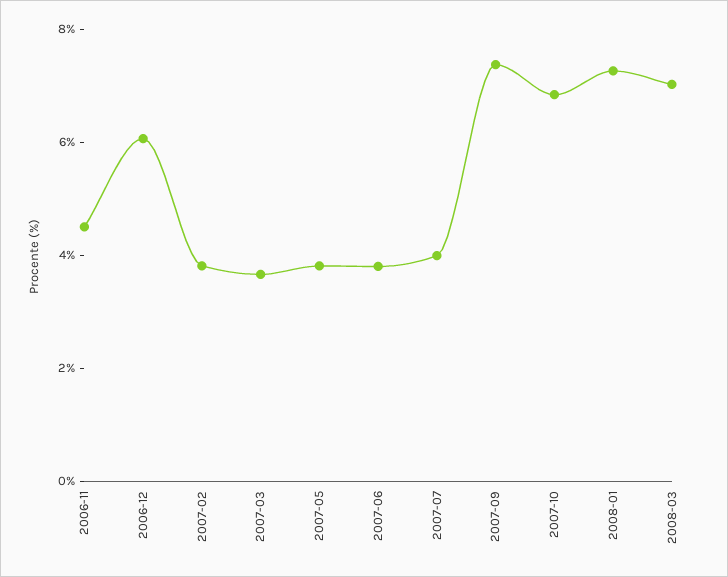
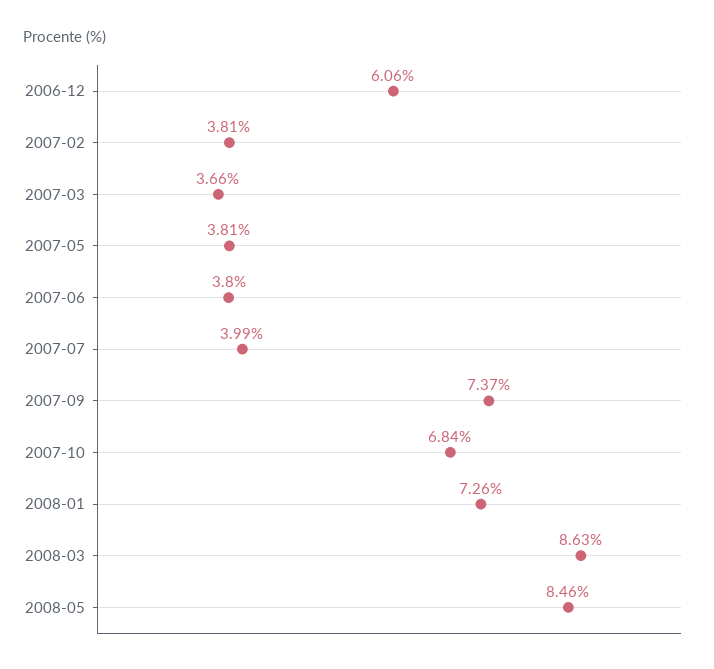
2006-11: 4.5 -> none
2008-03: 7 -> 8.63
2008-05: none -> 8.46

